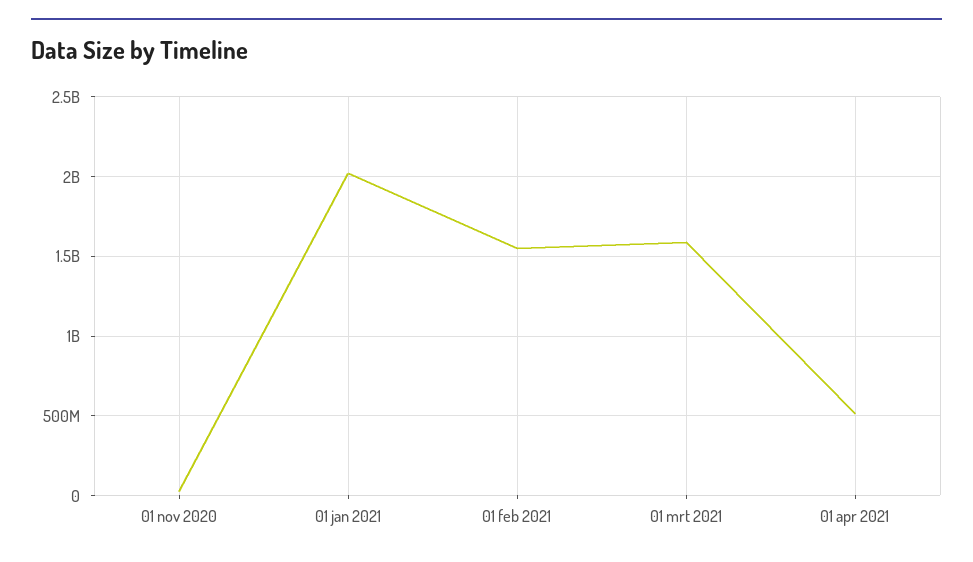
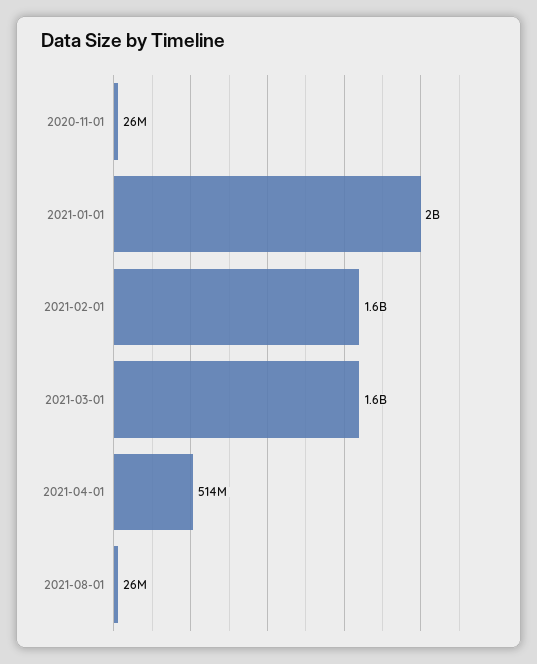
2021-08-01: none -> 26000000

